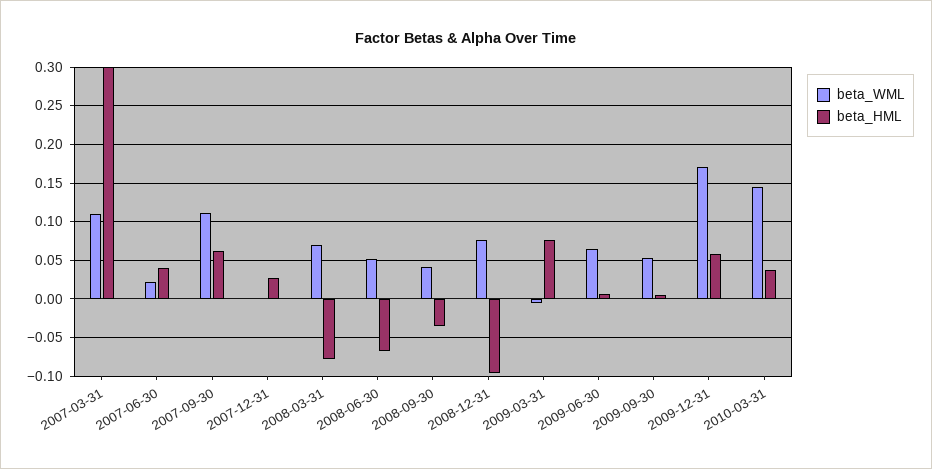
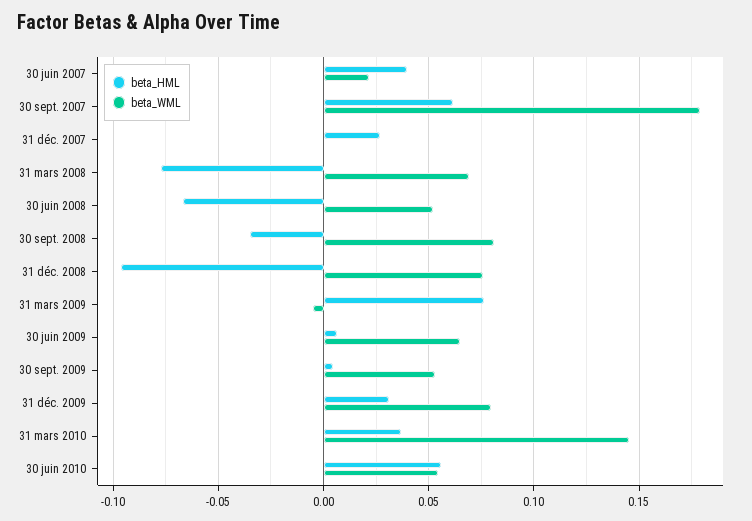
beta_WML, 2007-03-31: 0.11 -> none
beta_HML, 2007-03-31: 0.3 -> none
beta_WML, 2007-09-30: 0.11 -> 0.18
beta_WML, 2008-09-30: 0.04 -> 0.08
beta_WML, 2009-12-31: 0.17 -> 0.08
beta_HML, 2009-12-31: 0.06 -> 0.03
beta_HML, 30 juin 2010: none -> 0.055
beta_WML, 30 juin 2010: none -> 0.055

